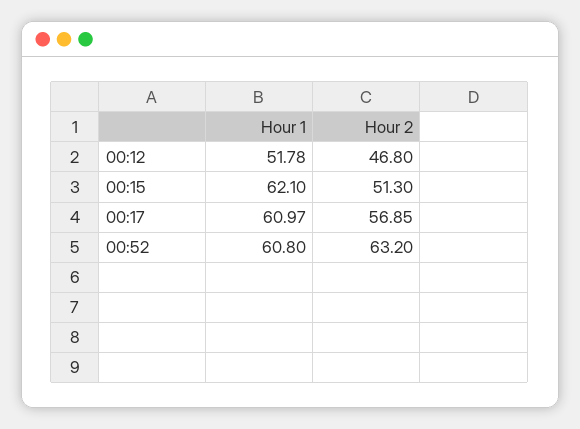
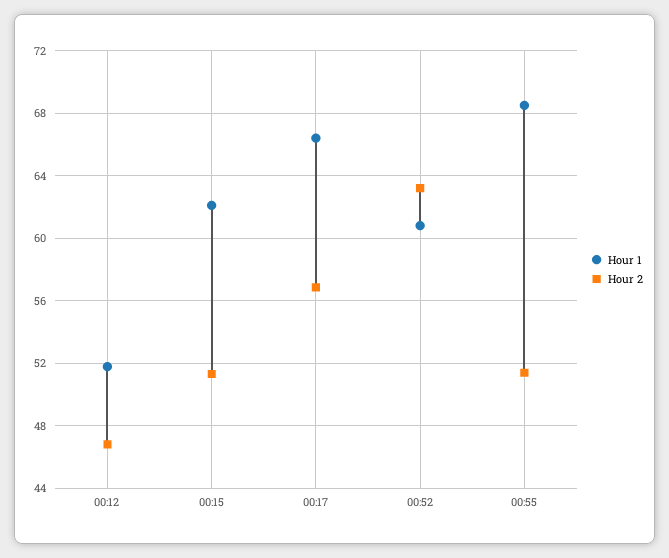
Hour 1, 00:17: 60.97 -> 66.5
Hour 1, 00:55: none -> 68.5
Hour 2, 00:55: none -> 51.5

